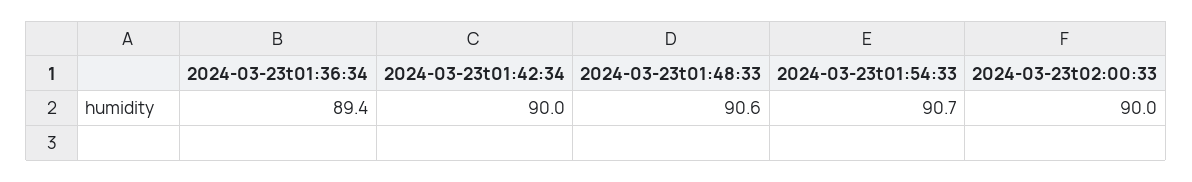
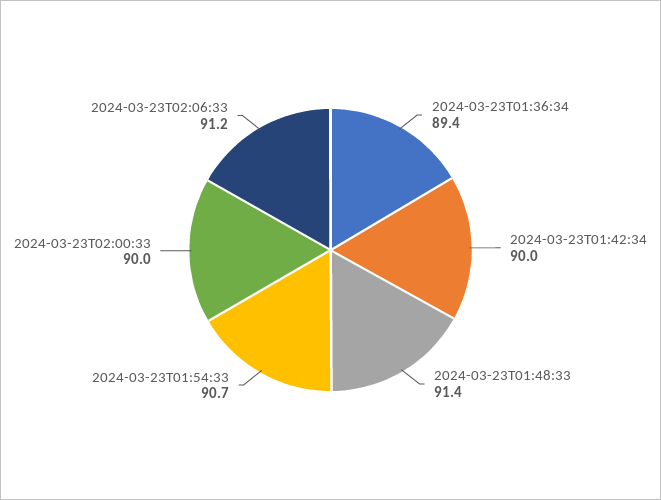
2024-03-23t01:48:33: 90.6 -> 91.4
2024-03-23T02:06:33: none -> 91.2

